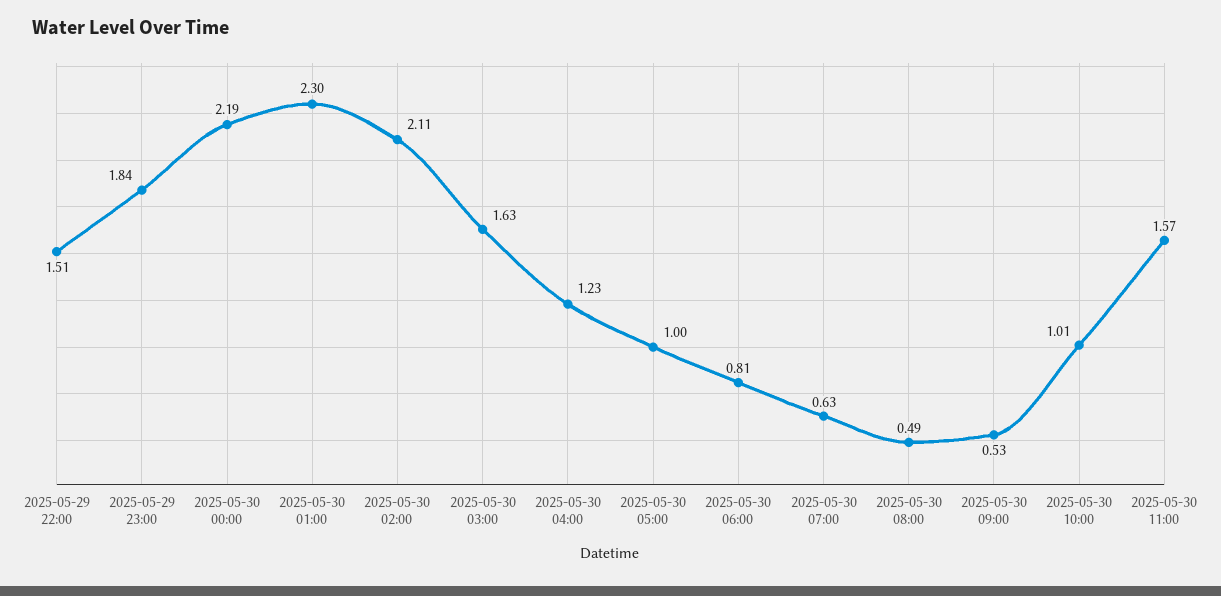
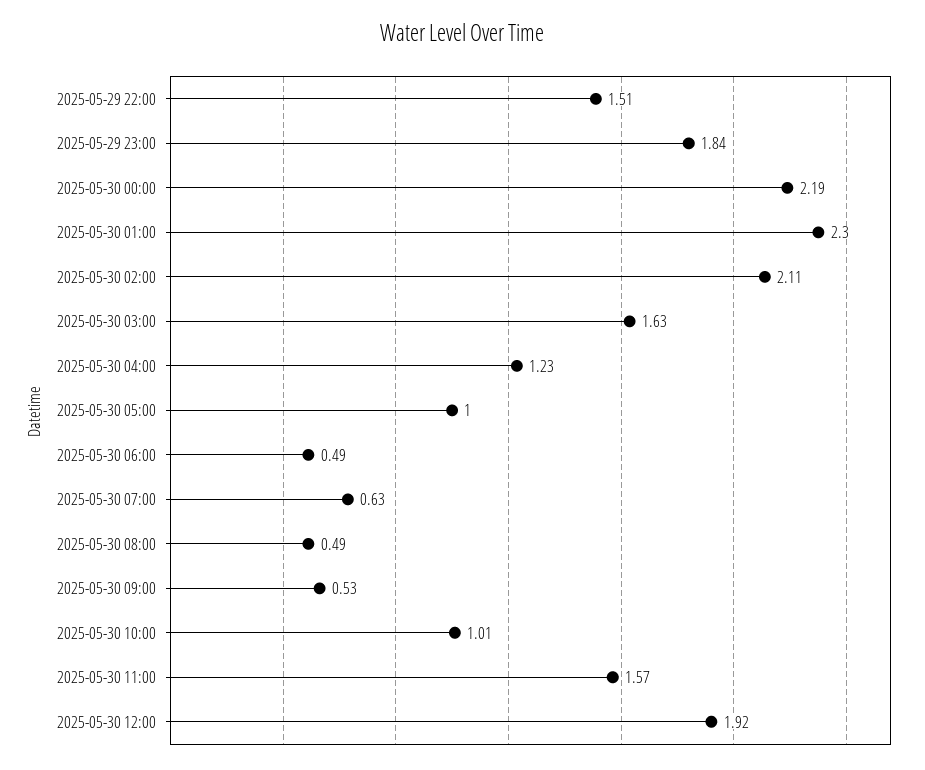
2025-05-30 06:00: 0.81 -> 0.49
2025-05-30 12:00: none -> 1.92

